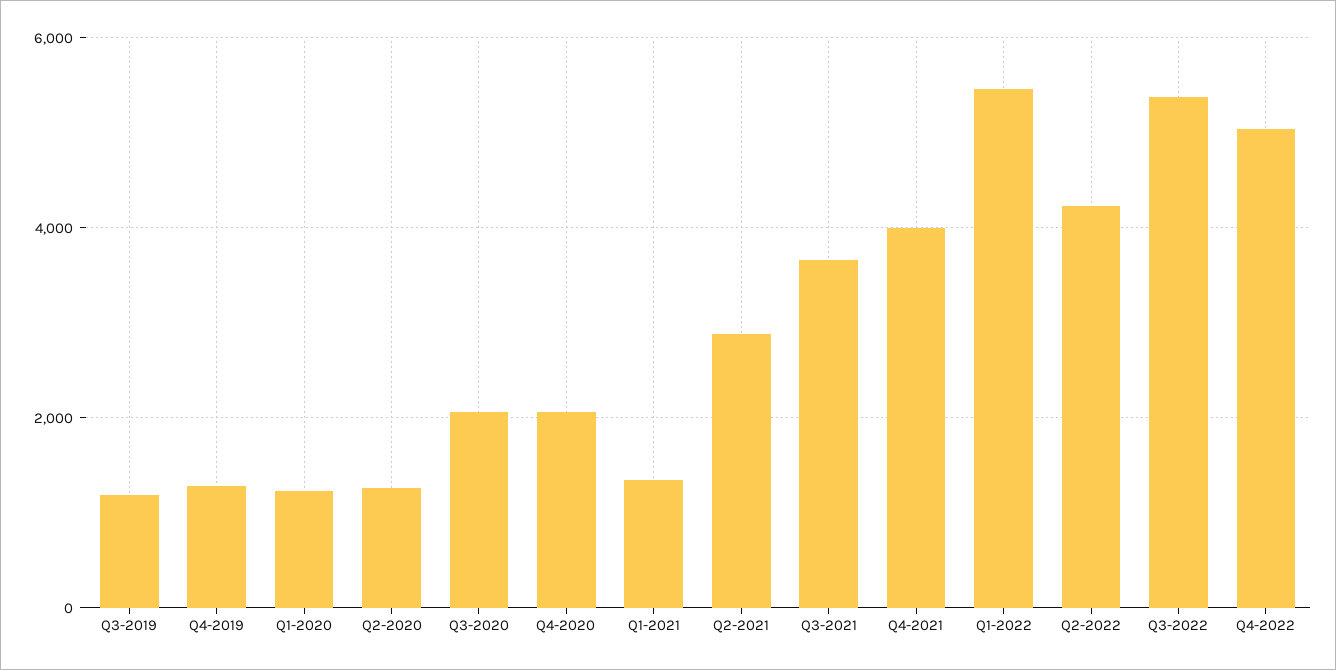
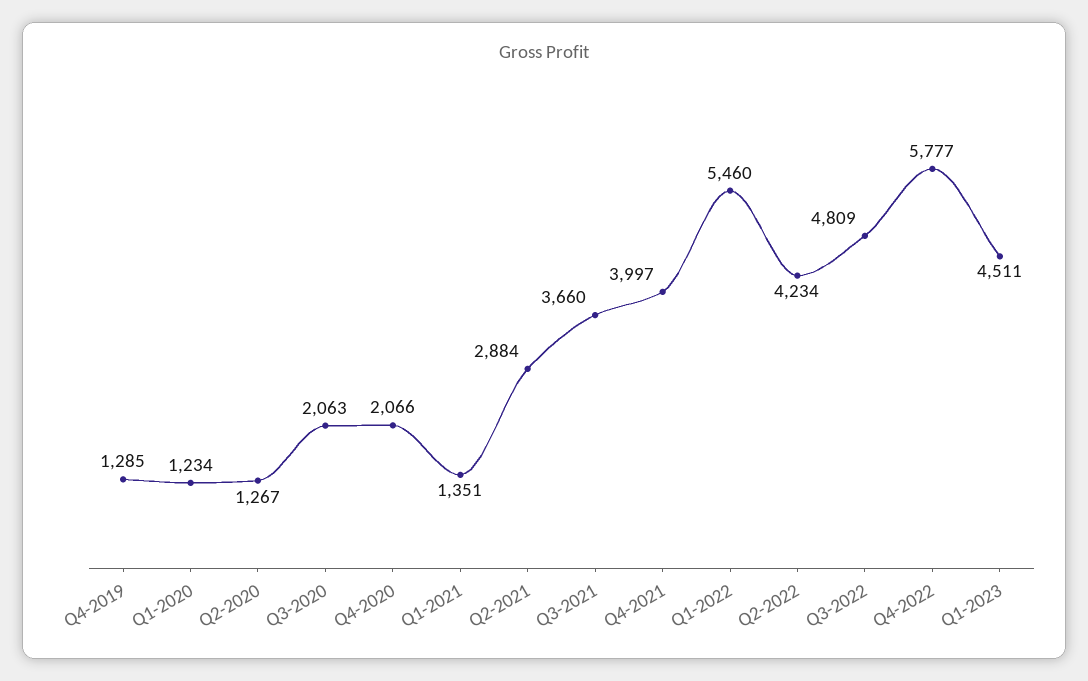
Q3-2019: 1200 -> none
Q3-2022: 5400 -> 4809
Q4-2022: 5000 -> 5777
Q1-2023: none -> 4511

